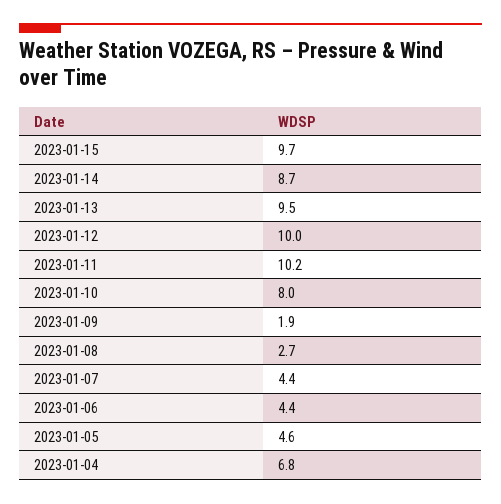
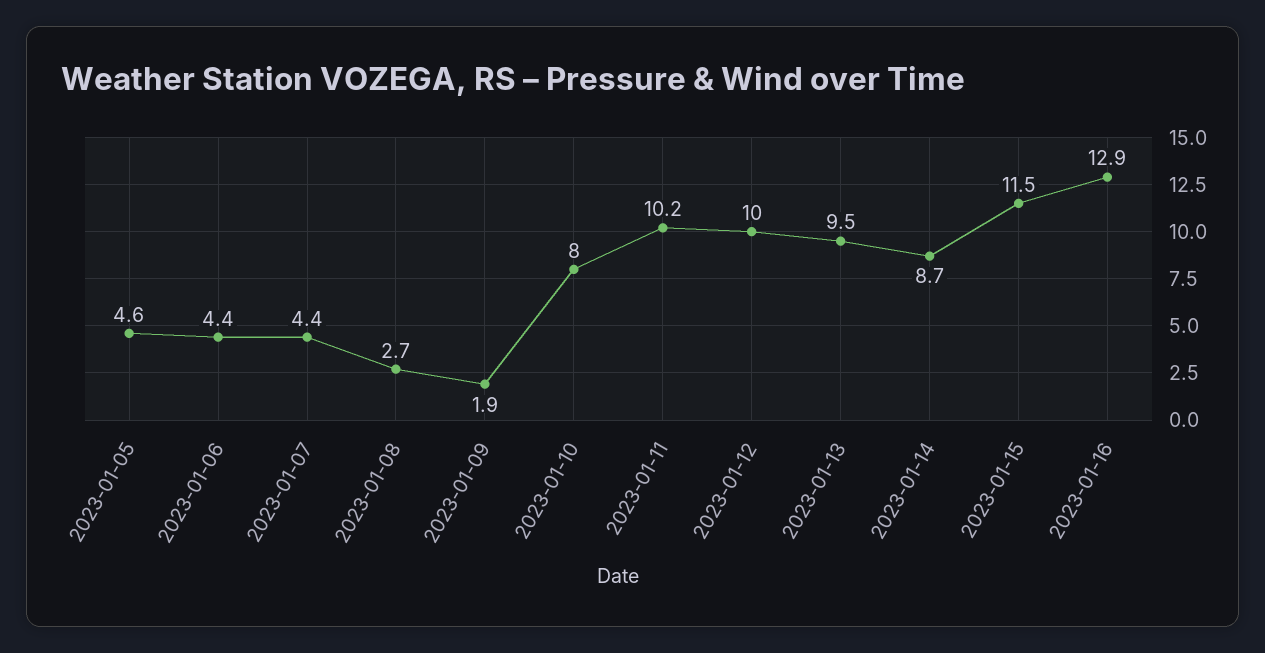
2023-01-15: 9.7 -> 11.5
2023-01-04: 6.8 -> none
2023-01-16: none -> 12.9

